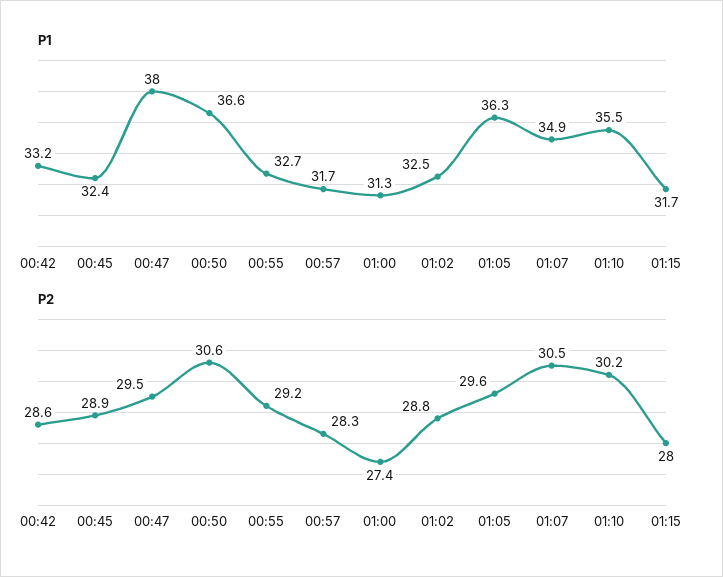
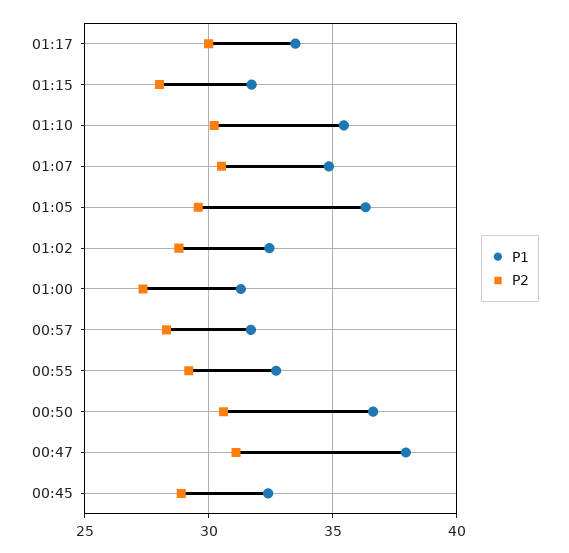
P1, 00:42: 33.2 -> none
P2, 00:42: 28.6 -> none
P2, 00:47: 29.5 -> 31
P1, 01:17: none -> 33.5
P2, 01:17: none -> 30

